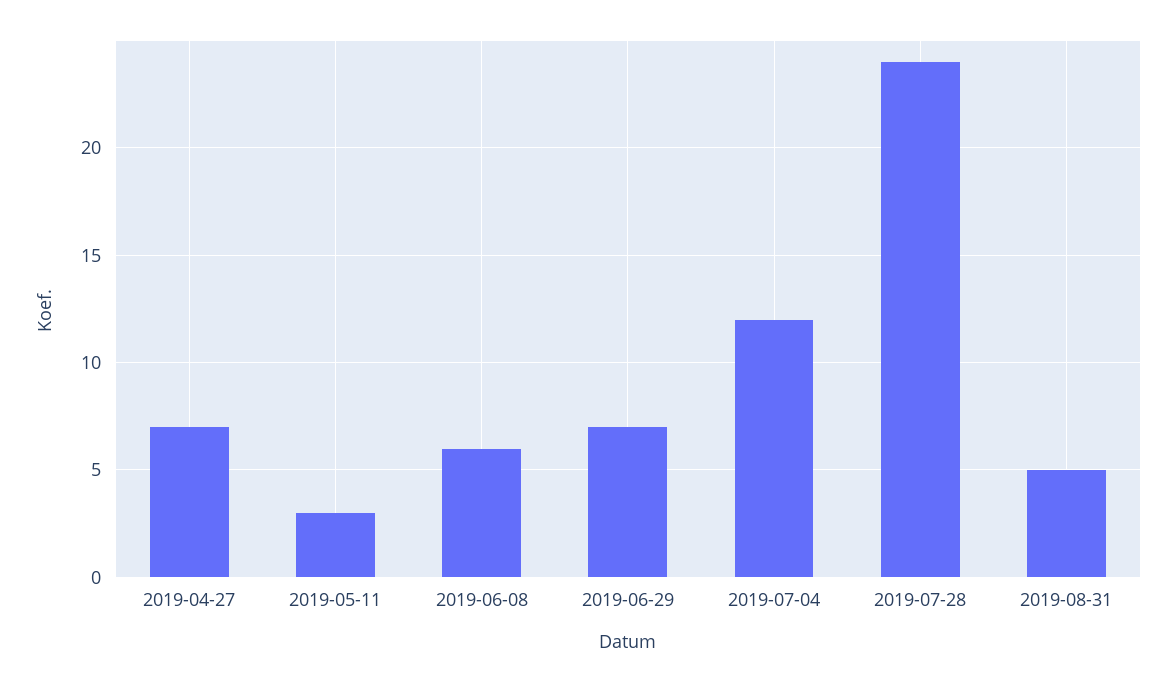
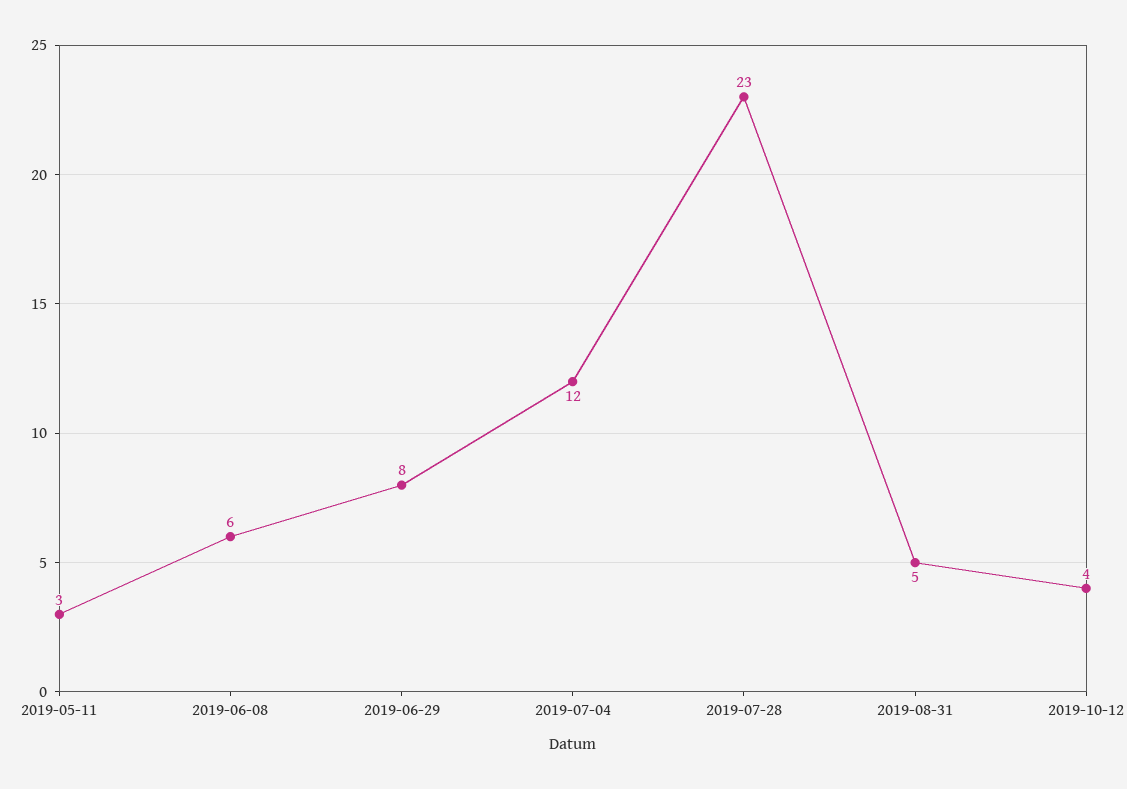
2019-04-27: 7 -> none
2019-06-29: 7 -> 8
2019-07-28: 24 -> 23
2019-10-12: none -> 4

